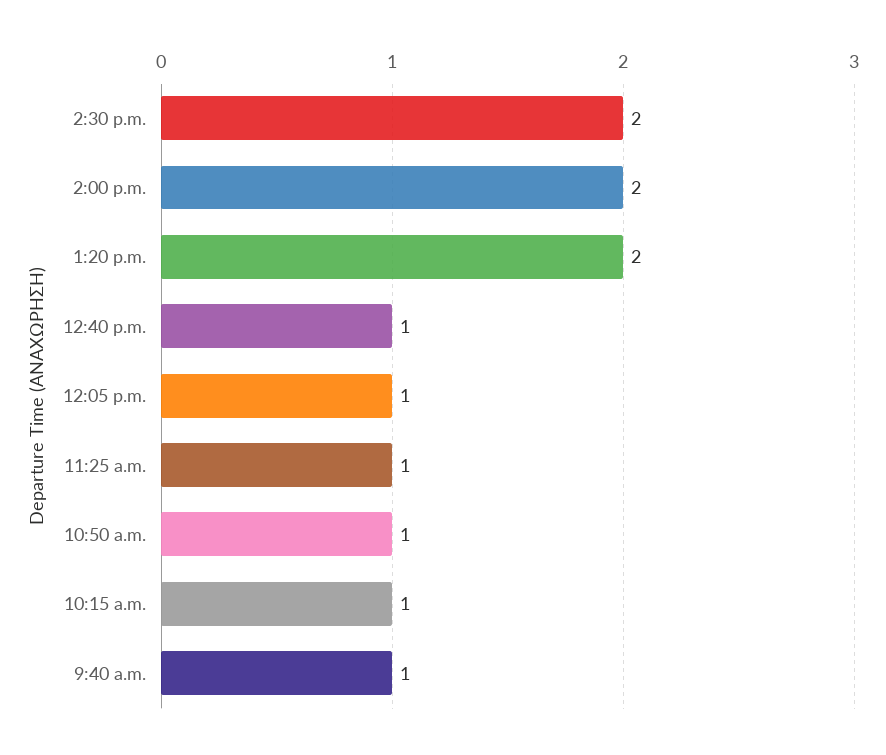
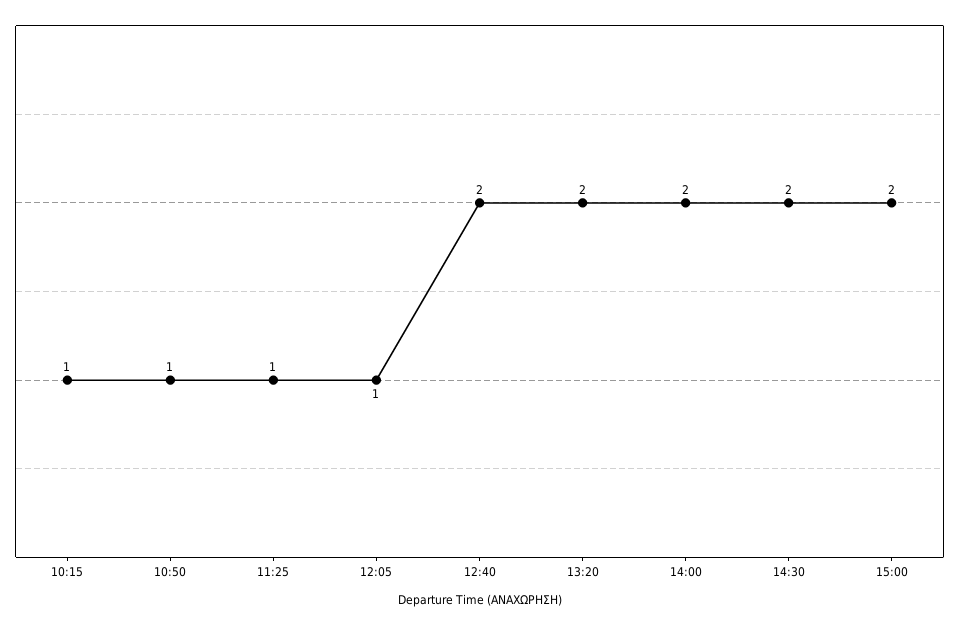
12:40 p.m.: 1 -> 2
9:40 a.m.: 1 -> none
15:00: none -> 2

